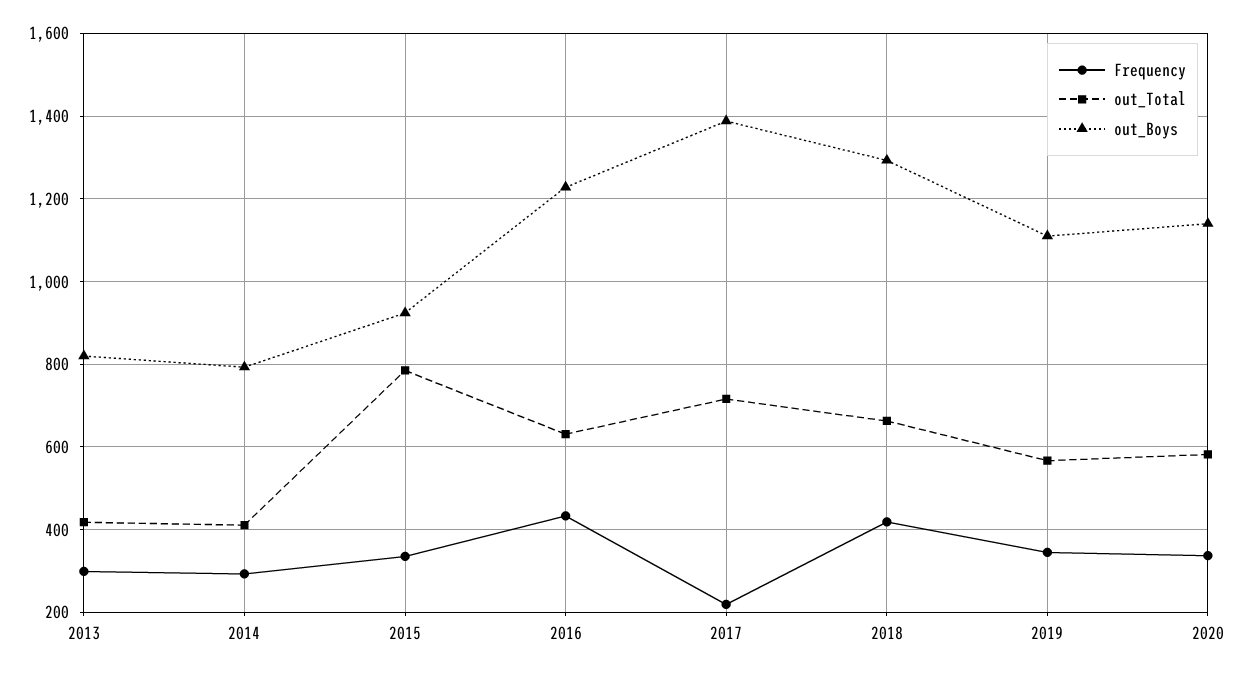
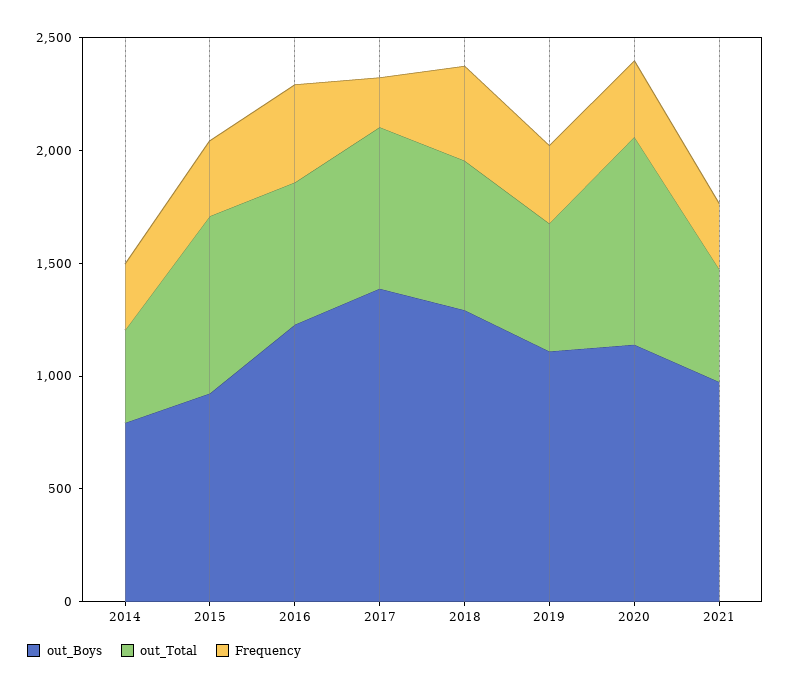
Frequency, 2013: 300 -> none
out_Total, 2013: 420 -> none
out_Boys, 2013: 820 -> none
out_Total, 2020: 580 -> 900
out_Boys, 2021: none -> 1000
out_Total, 2021: none -> 500
Frequency, 2021: none -> 300

